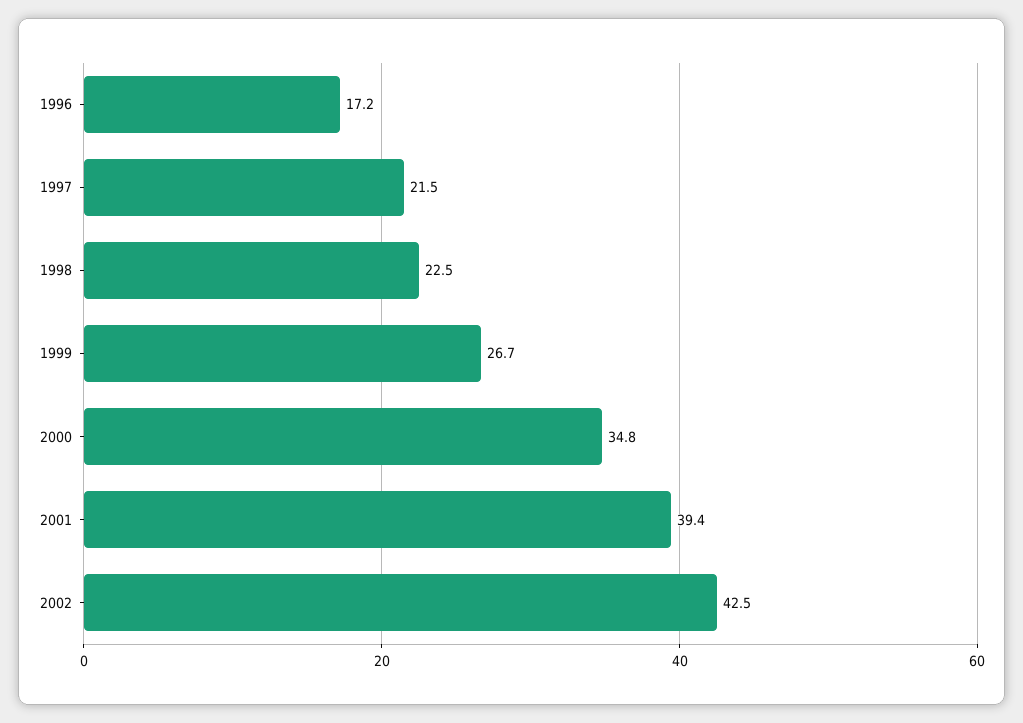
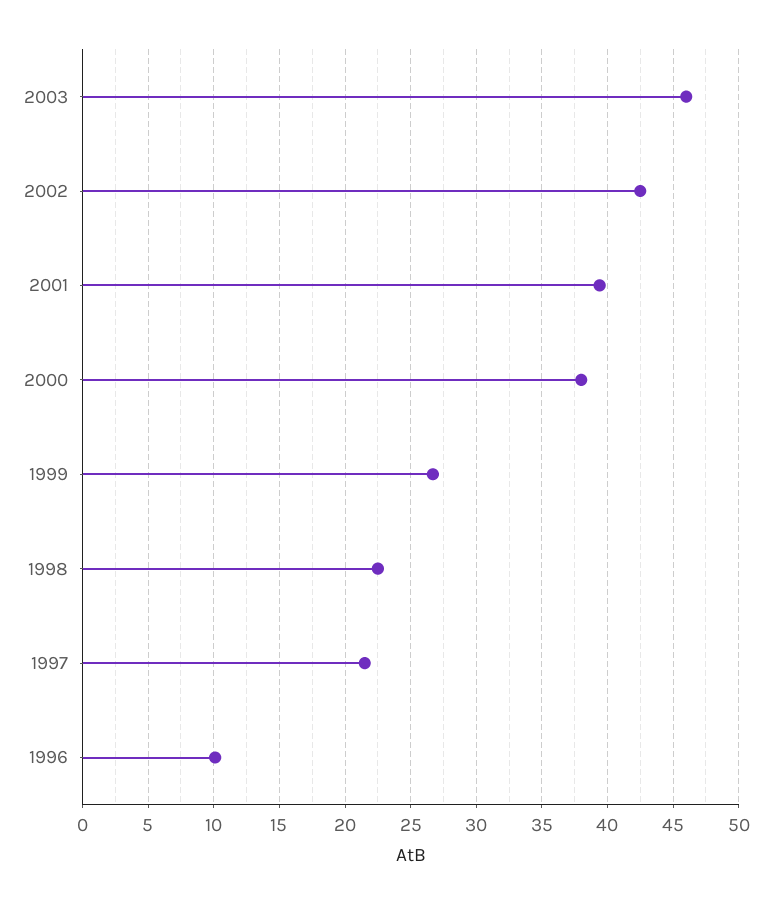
1996: 17.2 -> 10
2000: 34.8 -> 38
2003: none -> 46

